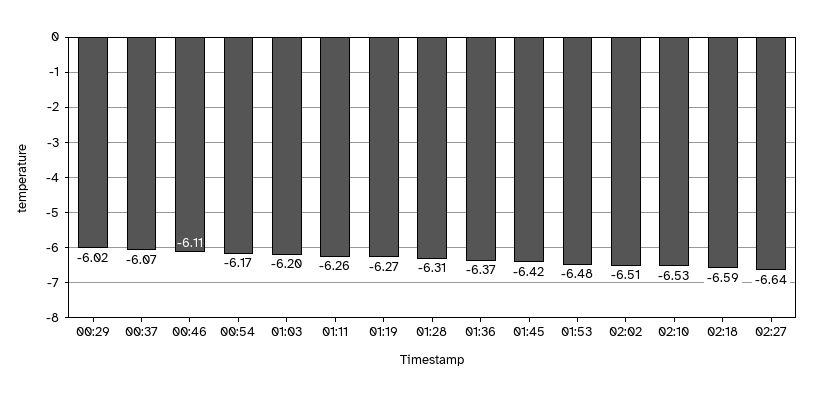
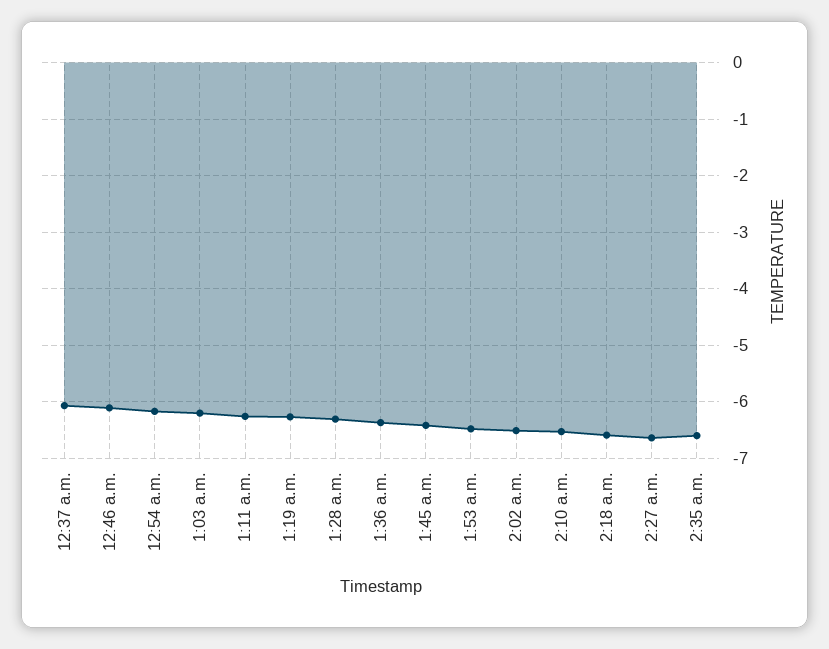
00:29: -6.02 -> none
2:35 a.m.: none -> -6.6

